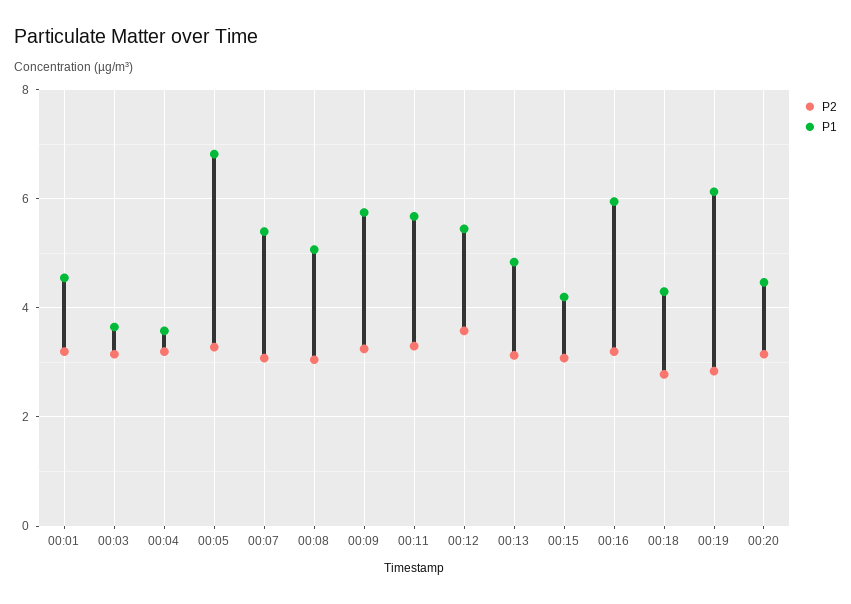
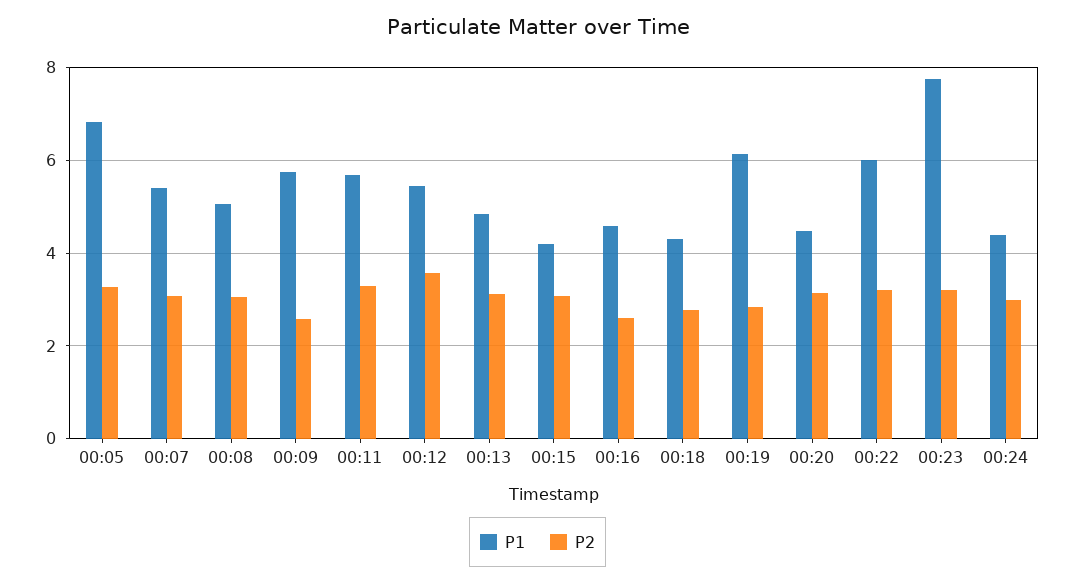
P2, 00:01: 3.2 -> none
P1, 00:01: 4.6 -> none
P2, 00:03: 3.2 -> none
P1, 00:03: 3.6 -> none
P2, 00:04: 3.2 -> none
P1, 00:04: 3.6 -> none
P2, 00:09: 3.2 -> 2.6
P2, 00:16: 3.2 -> 2.6
P1, 00:16: 6 -> 4.6
P1, 00:22: none -> 6
P2, 00:22: none -> 3.2
P1, 00:23: none -> 7.8
P2, 00:23: none -> 3.2
P1, 00:24: none -> 4.4
P2, 00:24: none -> 3

